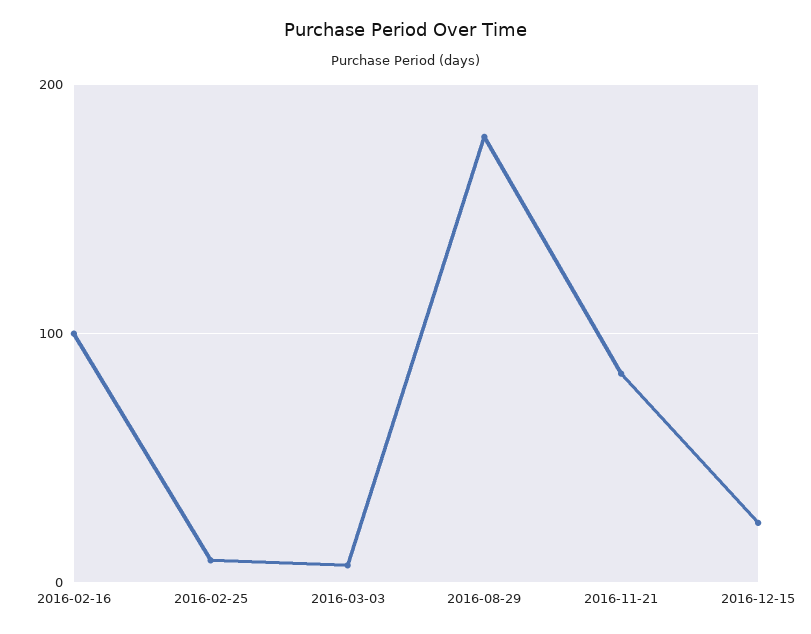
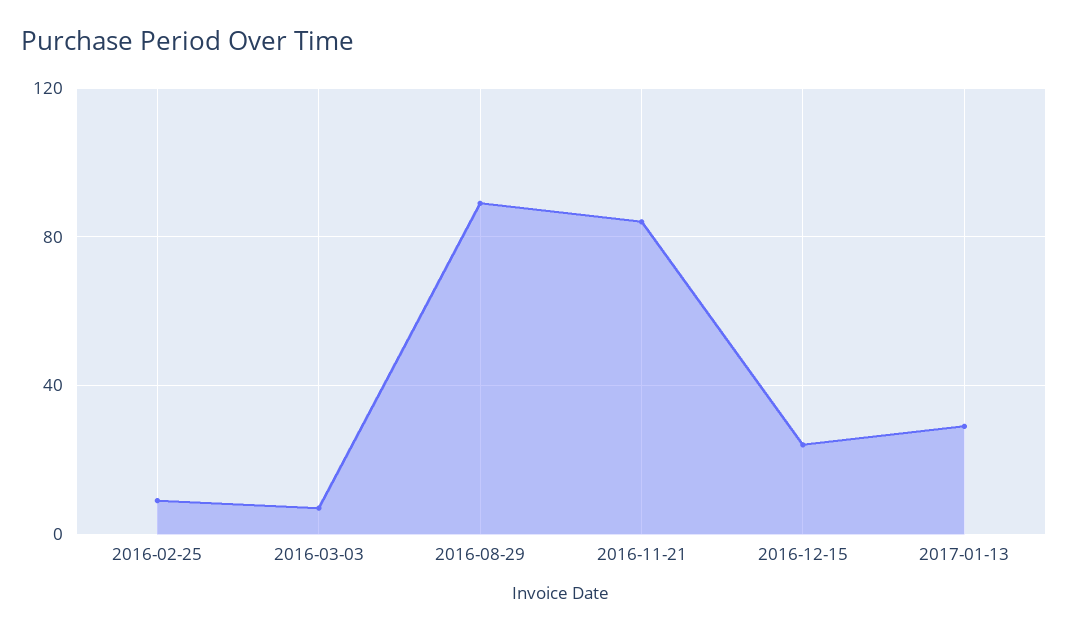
2016-02-16: 100 -> none
2016-08-29: 180 -> 90
2017-01-13: none -> 30

